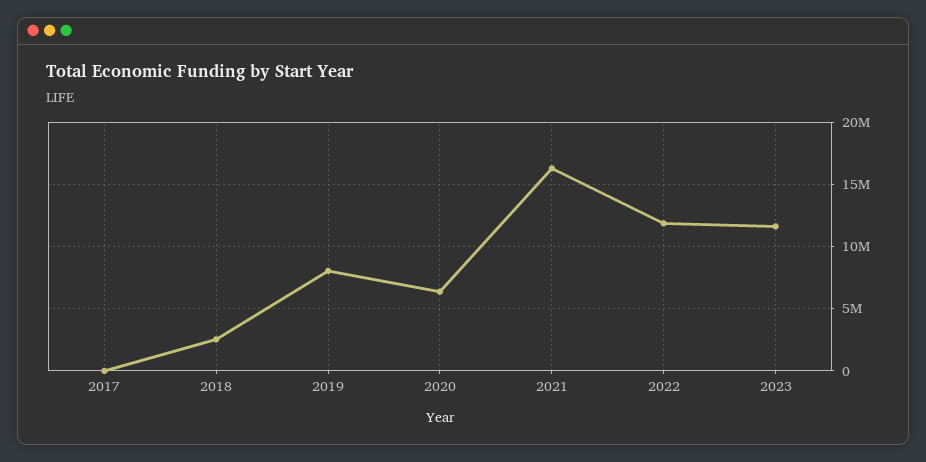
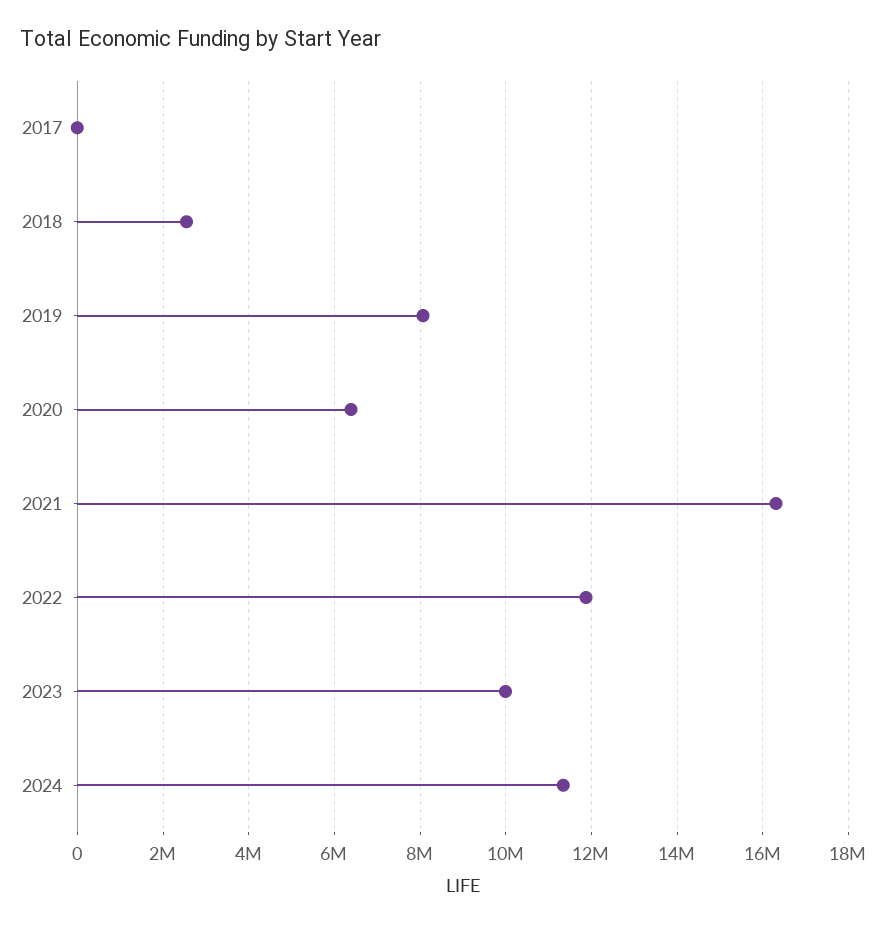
2023: 11500000 -> 10000000
2024: none -> 11400000

